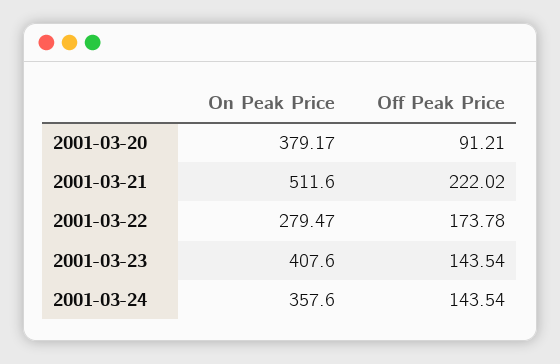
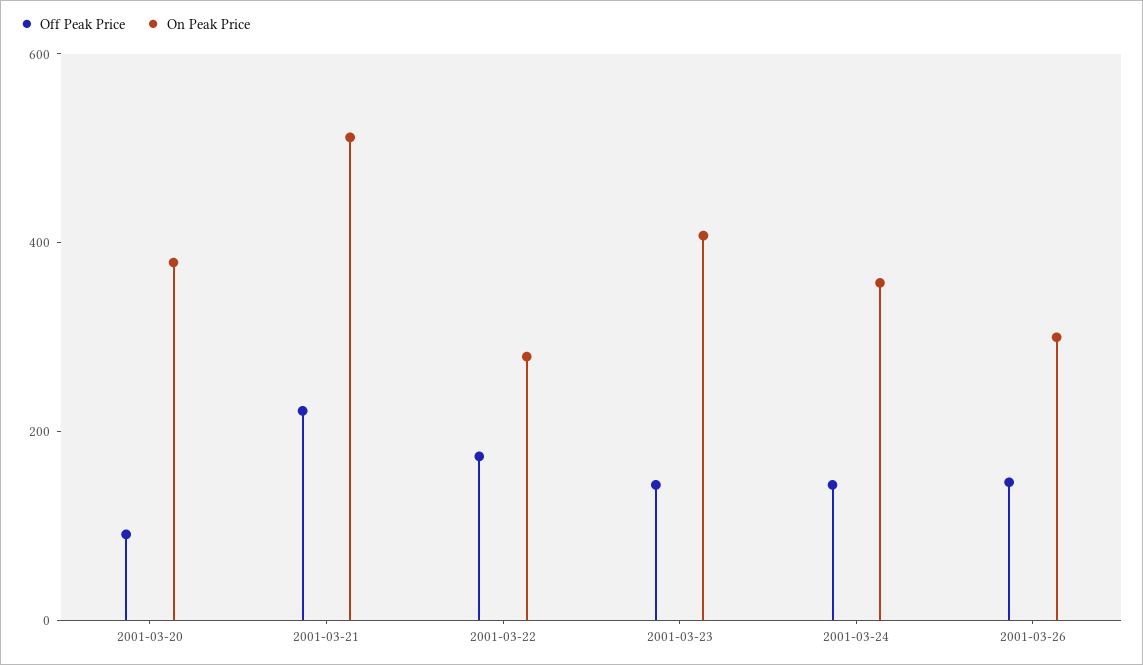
Off Peak Price, 2001-03-26: none -> 150
On Peak Price, 2001-03-26: none -> 300

